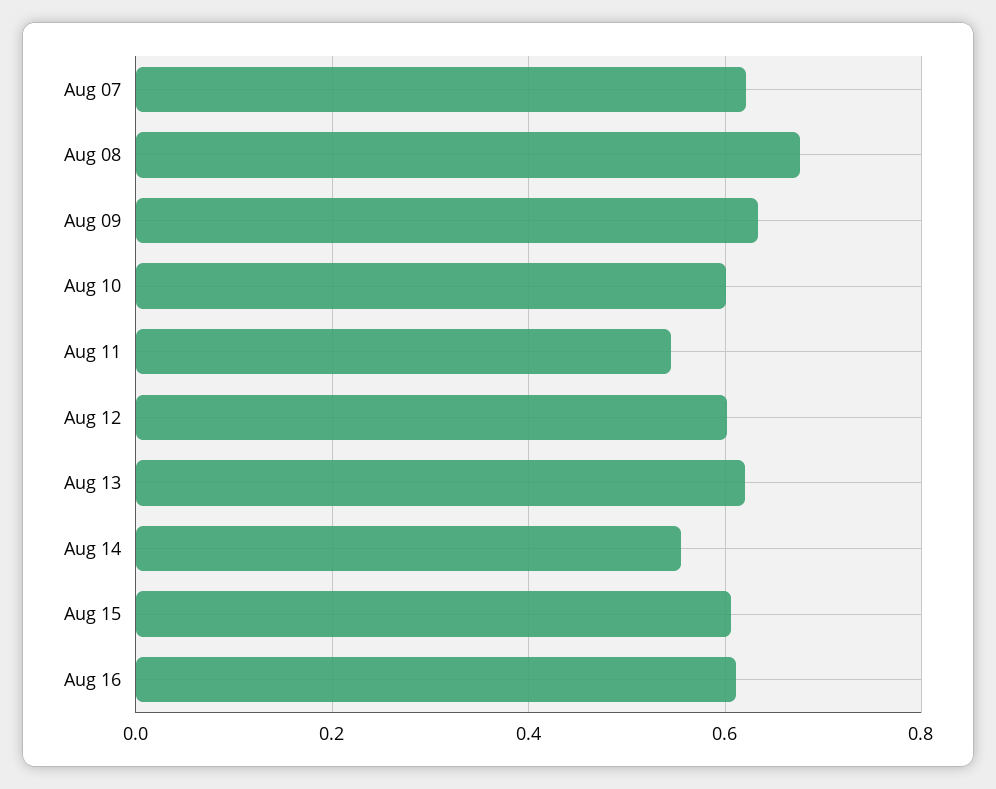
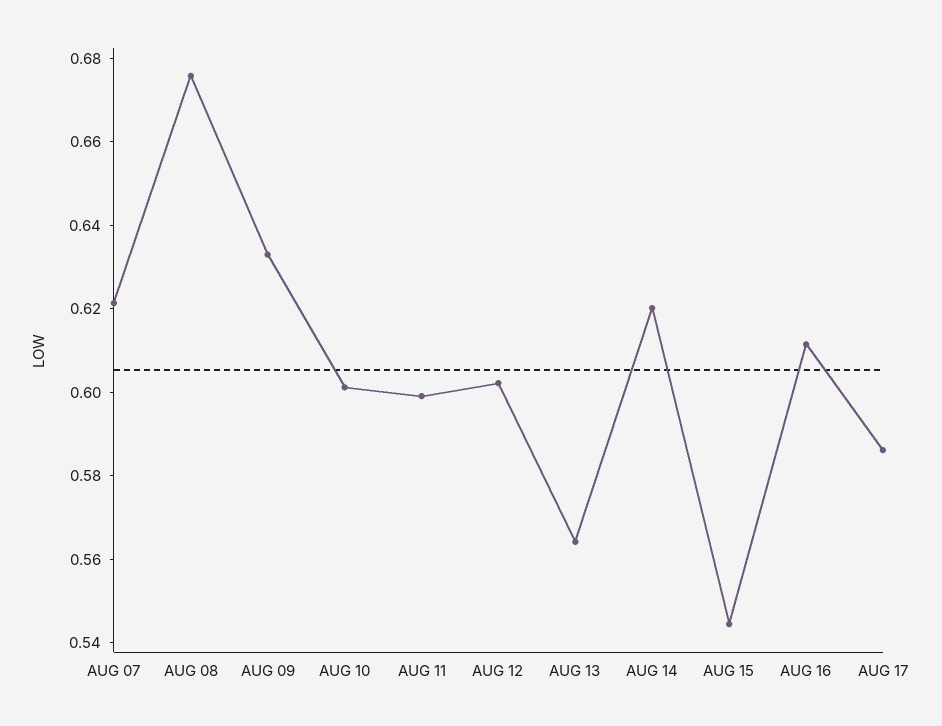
Aug 11: 0.54 -> 0.6
Aug 13: 0.62 -> 0.565
Aug 14: 0.56 -> 0.62
Aug 15: 0.6 -> 0.545
AUG 17: none -> 0.585

